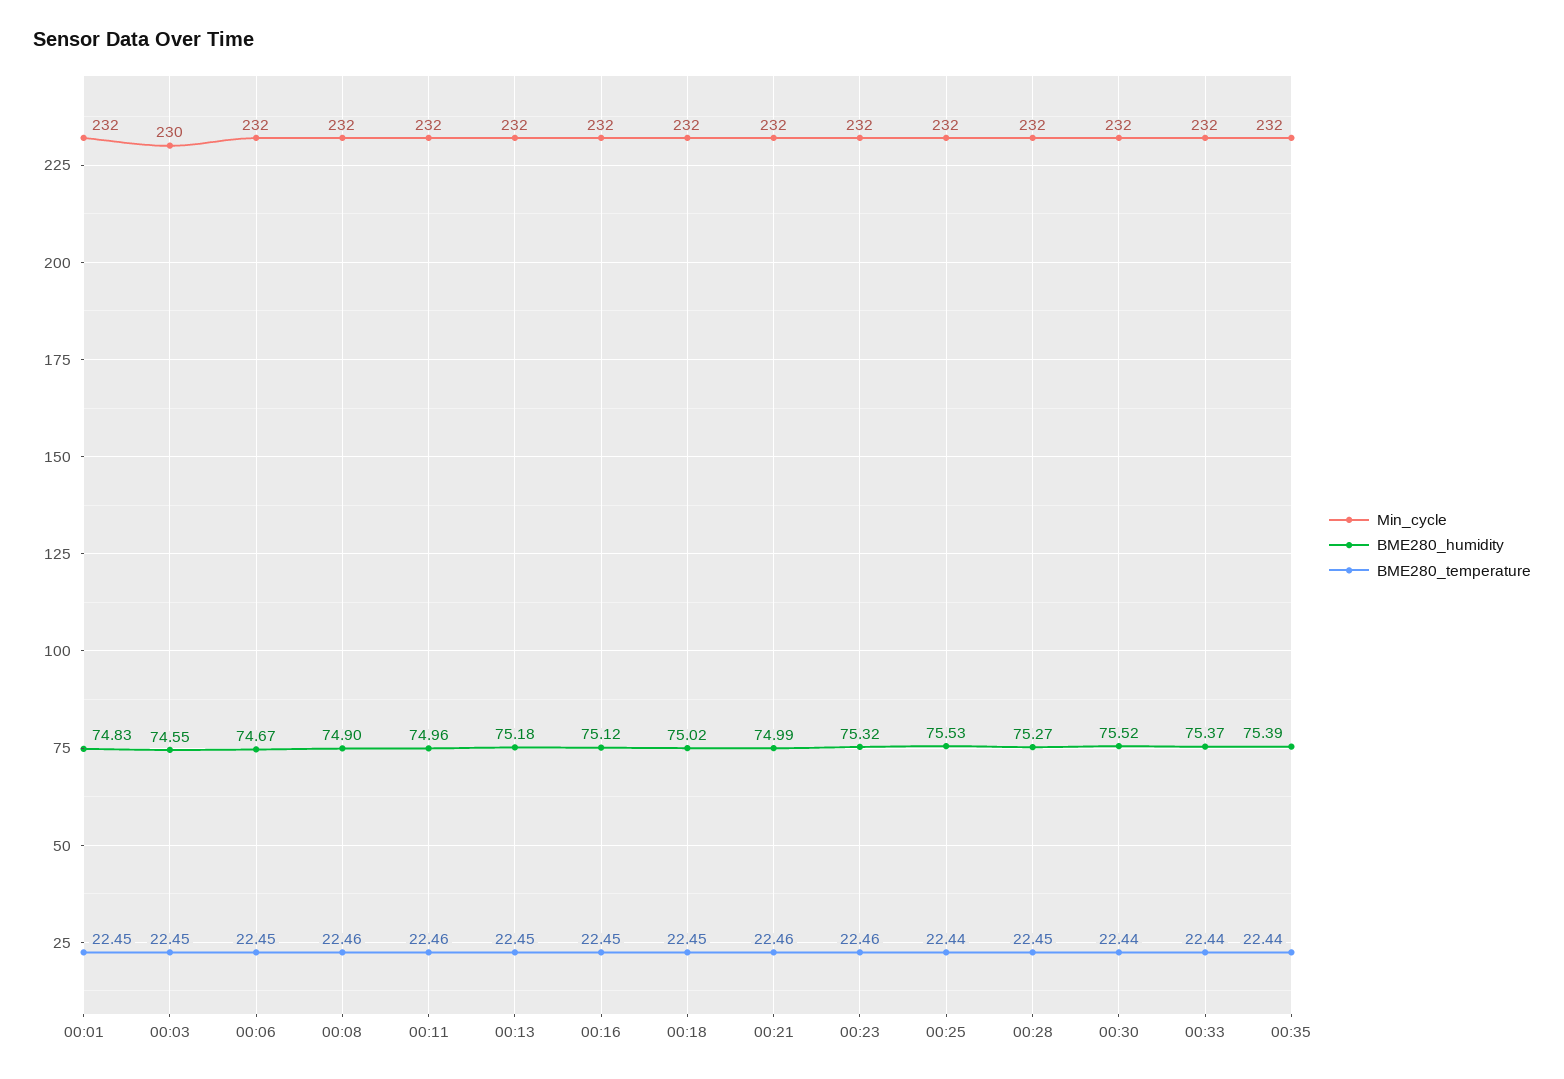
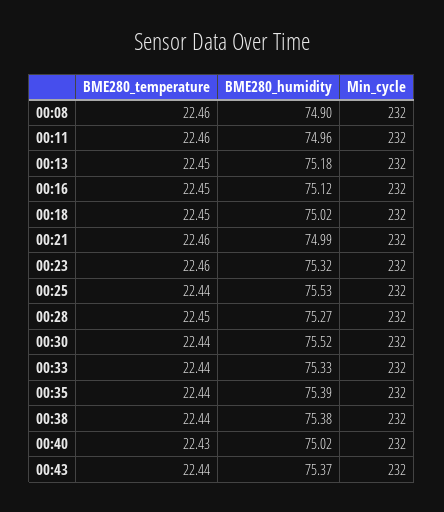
Min_cycle, 00:01: 232 -> none
BME280_humidity, 00:01: 74.83 -> none
BME280_temperature, 00:01: 22.45 -> none
Min_cycle, 00:03: 230 -> none
BME280_humidity, 00:03: 74.55 -> none
BME280_temperature, 00:03: 22.45 -> none
Min_cycle, 00:06: 232 -> none
BME280_humidity, 00:06: 74.67 -> none
BME280_temperature, 00:06: 22.45 -> none
BME280_humidity, 00:33: 75.37 -> 75.33
BME280_temperature, 00:38: none -> 22.44
BME280_humidity, 00:38: none -> 75.38
Min_cycle, 00:38: none -> 232
BME280_temperature, 00:40: none -> 22.43
BME280_humidity, 00:40: none -> 75.02
Min_cycle, 00:40: none -> 232
BME280_temperature, 00:43: none -> 22.44
BME280_humidity, 00:43: none -> 75.37
Min_cycle, 00:43: none -> 232

